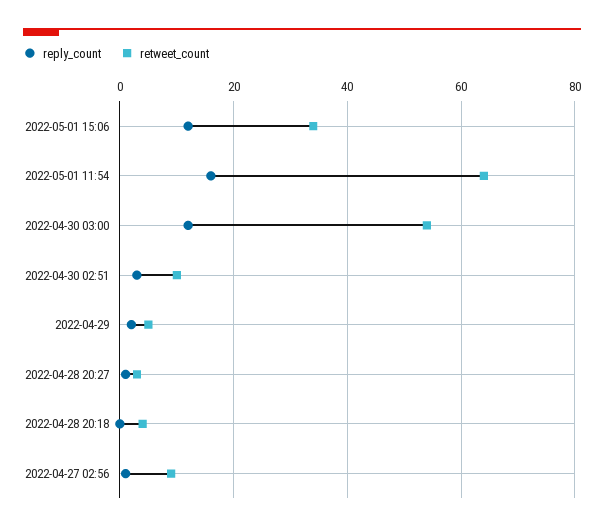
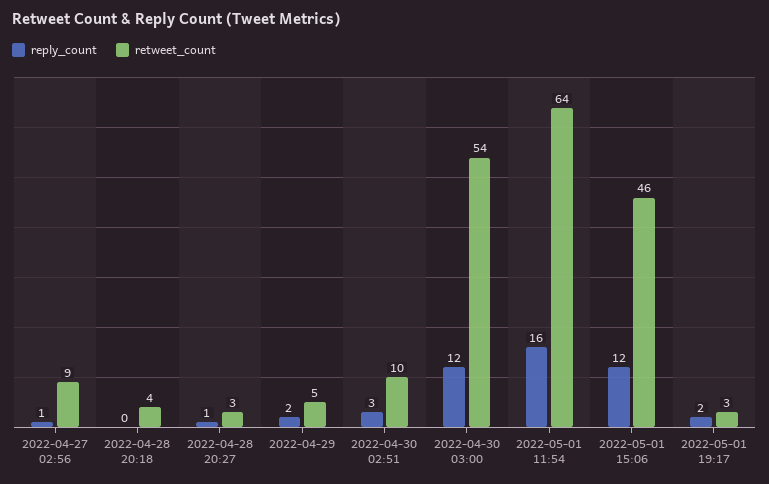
retweet_count, 2022-05-01 15:06: 35 -> 46
reply_count, 2022-05-01 19:17: none -> 2
retweet_count, 2022-05-01 19:17: none -> 3

